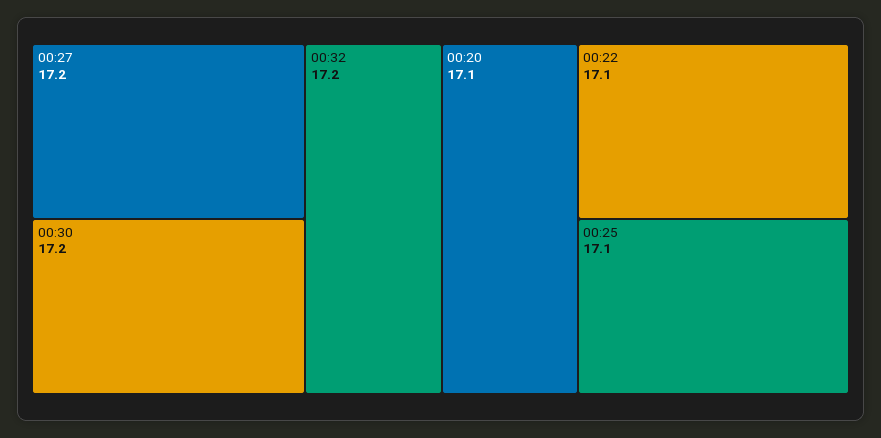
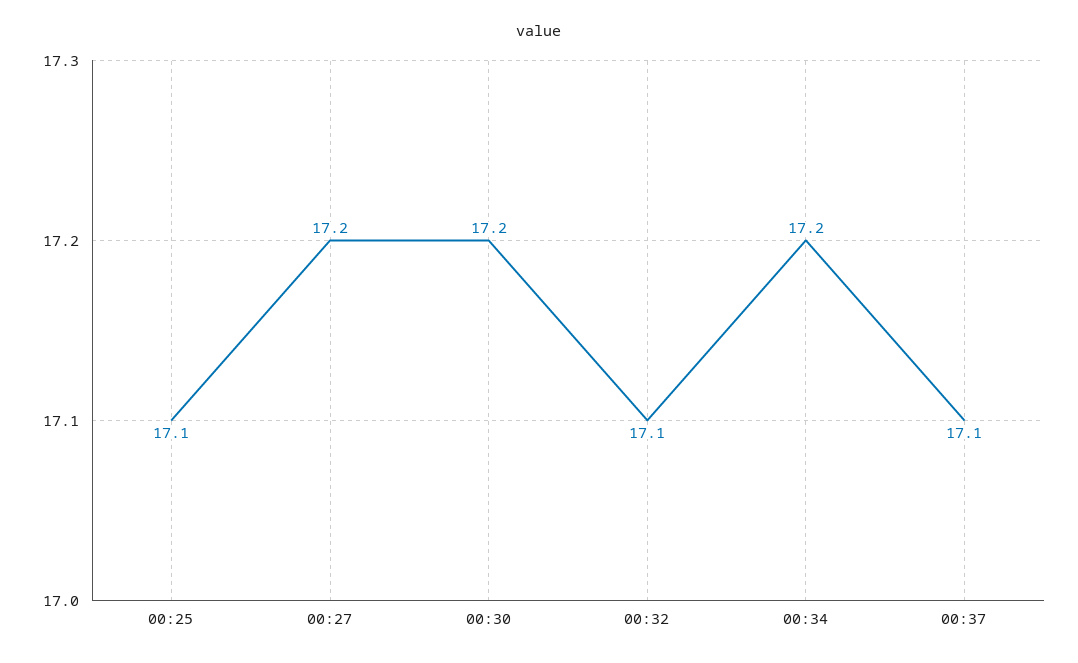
00:32: 17.2 -> 17.1
00:20: 17.1 -> none
00:22: 17.1 -> none
00:34: none -> 17.2
00:37: none -> 17.1

